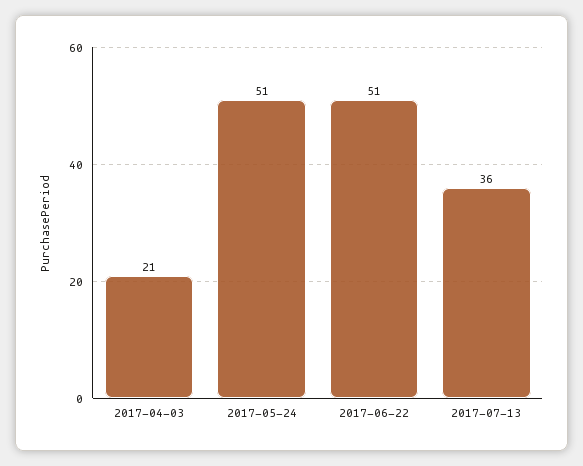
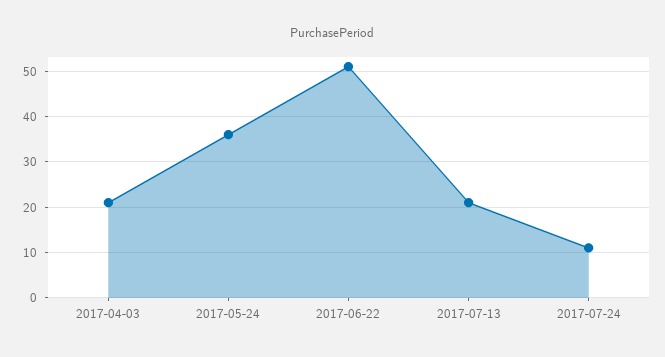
2017-05-24: 51 -> 35
2017-07-13: 36 -> 20
2017-07-24: none -> 10

